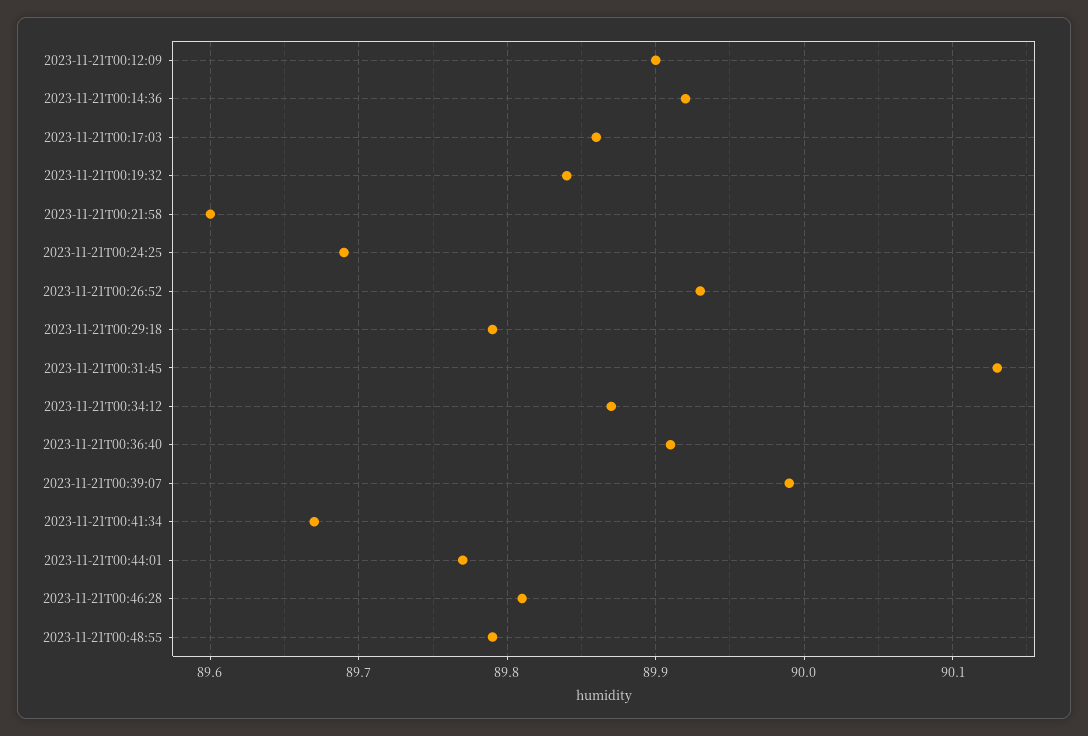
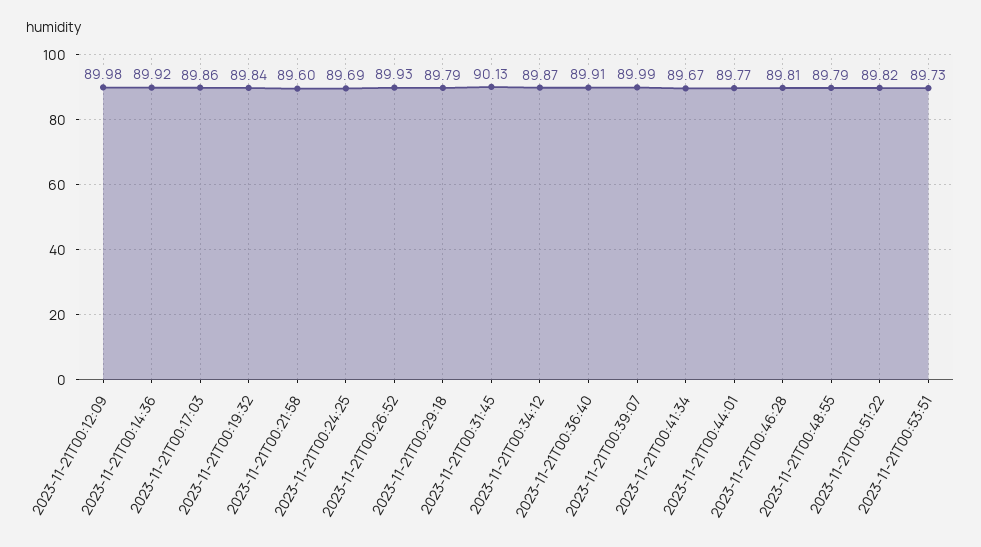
2023-11-21T00:12:09: 89.9 -> 89.98
2023-11-21T00:51:22: none -> 89.82
2023-11-21T00:53:51: none -> 89.73

